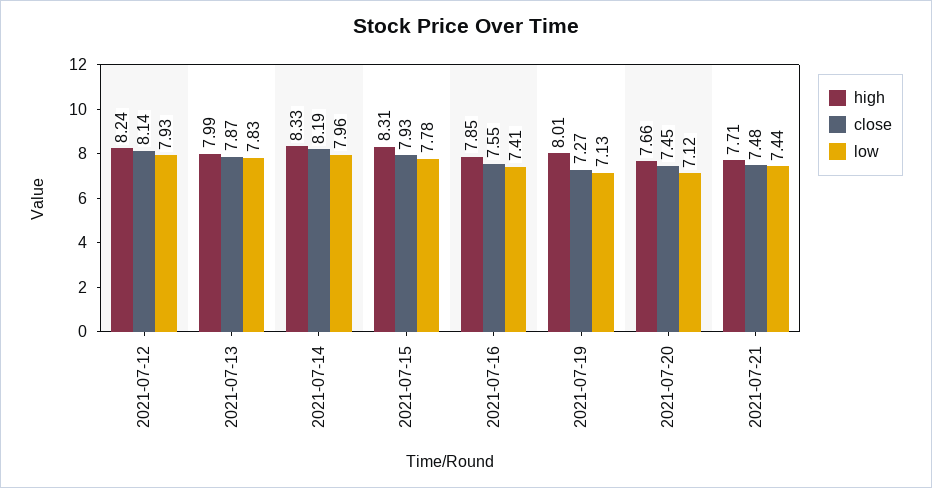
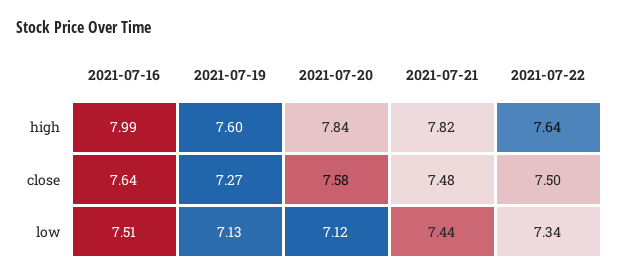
high, 2021-07-12: 8.24 -> none
close, 2021-07-12: 8.14 -> none
low, 2021-07-12: 7.93 -> none
high, 2021-07-13: 7.99 -> none
close, 2021-07-13: 7.87 -> none
low, 2021-07-13: 7.83 -> none
high, 2021-07-14: 8.33 -> none
close, 2021-07-14: 8.19 -> none
low, 2021-07-14: 7.96 -> none
high, 2021-07-15: 8.31 -> none
close, 2021-07-15: 7.93 -> none
low, 2021-07-15: 7.78 -> none
high, 2021-07-16: 7.85 -> 7.99
close, 2021-07-16: 7.55 -> 7.64
low, 2021-07-16: 7.41 -> 7.51
high, 2021-07-19: 8.01 -> 7.6
high, 2021-07-20: 7.66 -> 7.84
close, 2021-07-20: 7.45 -> 7.58
high, 2021-07-21: 7.71 -> 7.82
high, 2021-07-22: none -> 7.64
close, 2021-07-22: none -> 7.5
low, 2021-07-22: none -> 7.34

